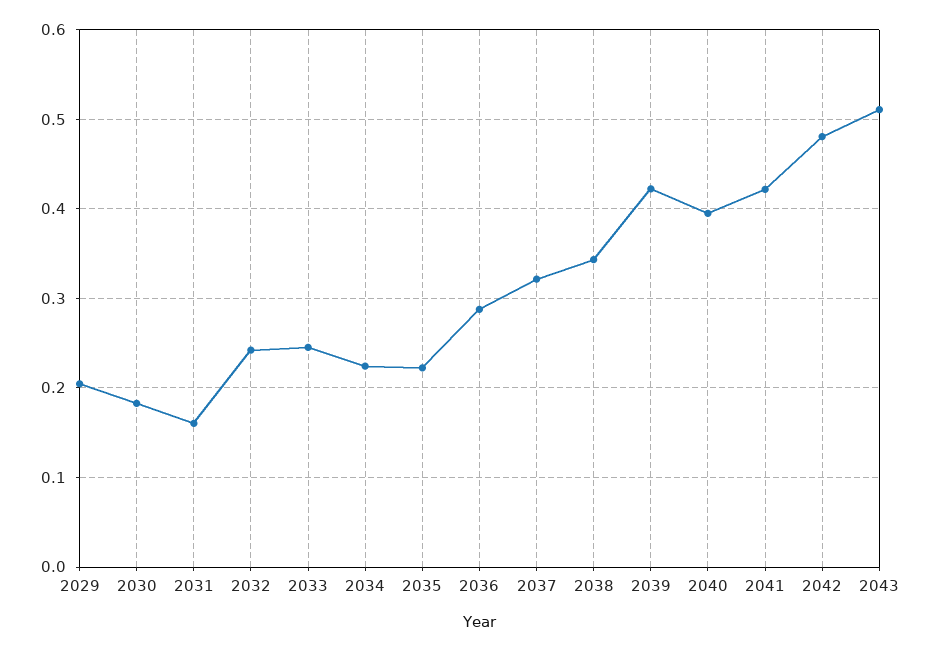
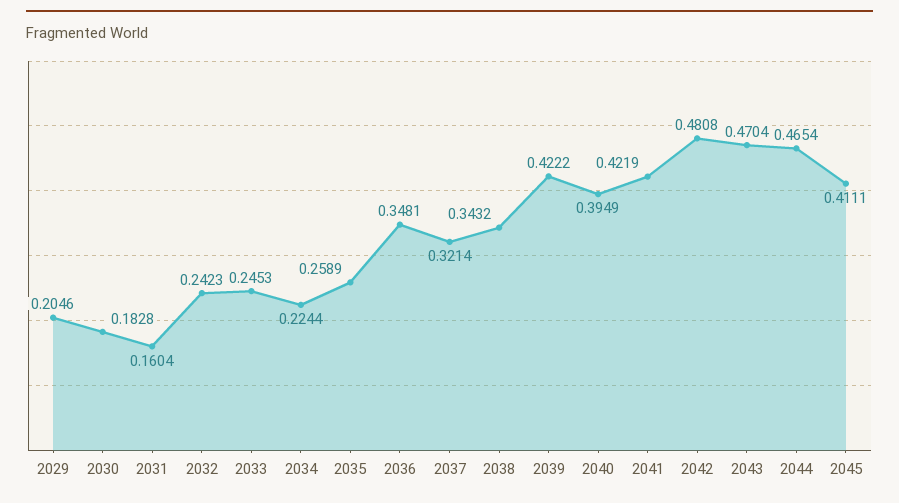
2035: 0.22 -> 0.2589
2036: 0.29 -> 0.3481
2043: 0.51 -> 0.4704
2044: none -> 0.4654
2045: none -> 0.4111

